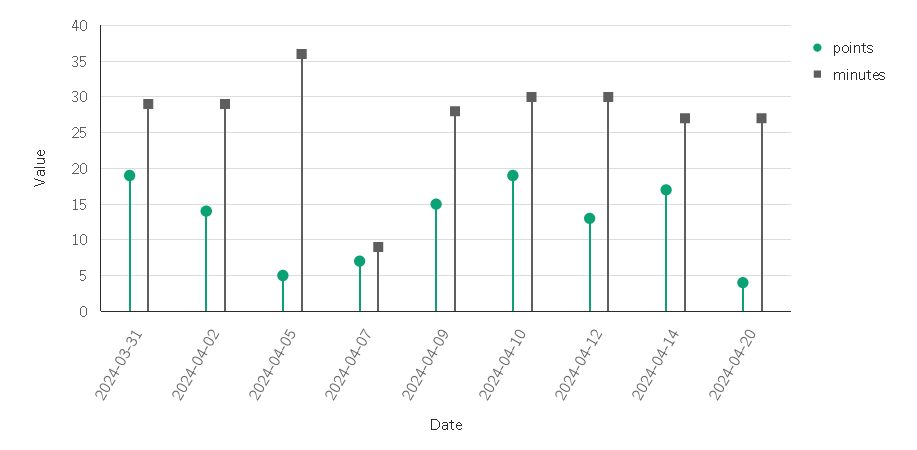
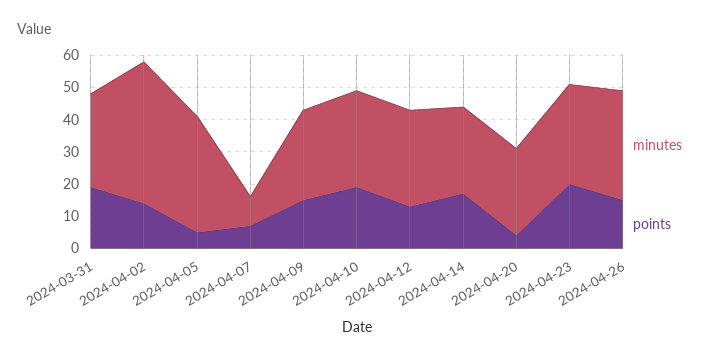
minutes, 2024-04-02: 29 -> 45
minutes, 2024-04-23: none -> 30
points, 2024-04-23: none -> 20
minutes, 2024-04-26: none -> 35
points, 2024-04-26: none -> 15

